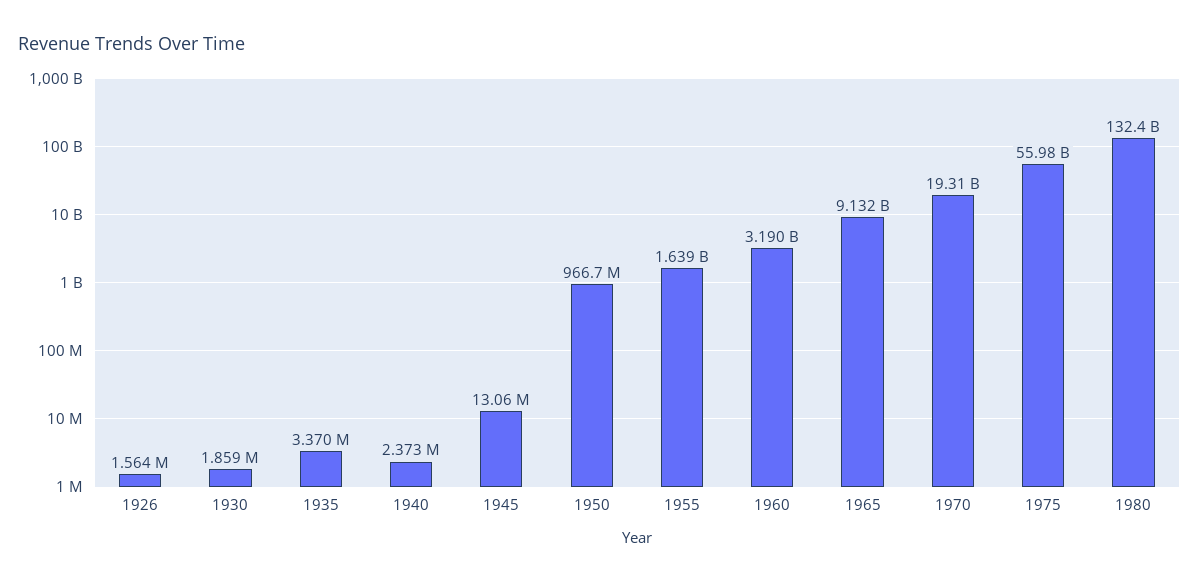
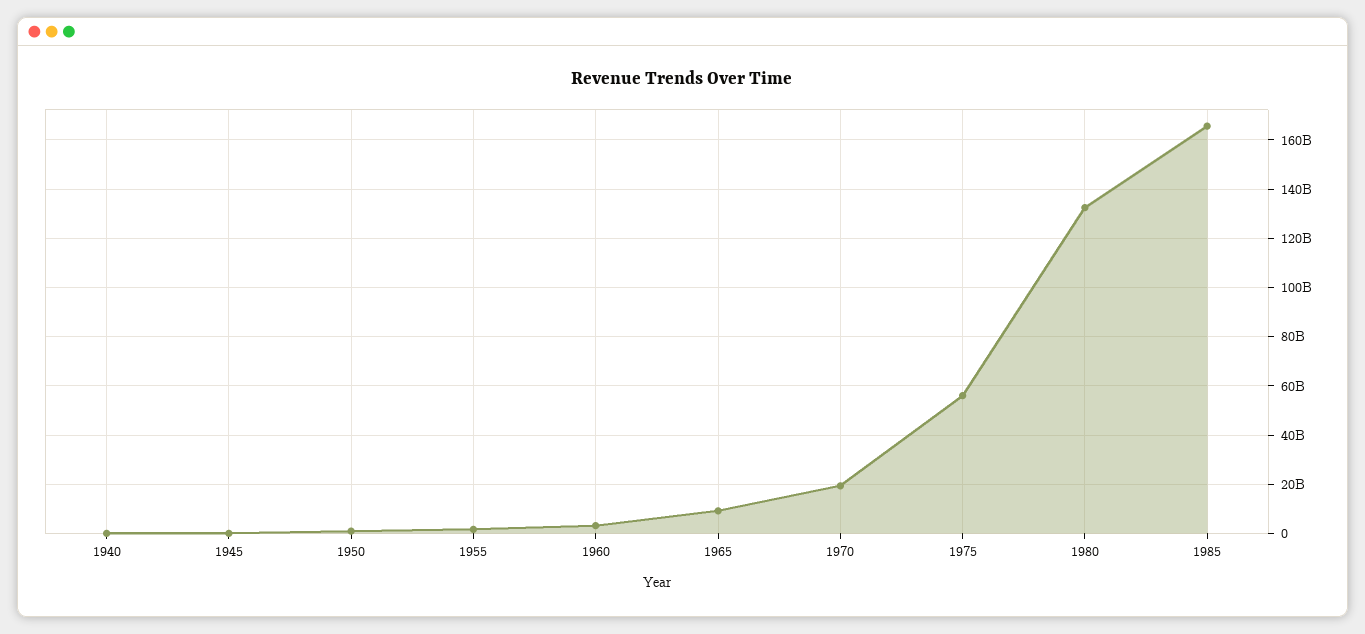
1926: 1564000 -> none
1930: 1859000 -> none
1935: 3370000 -> none
1985: none -> 165000000000

